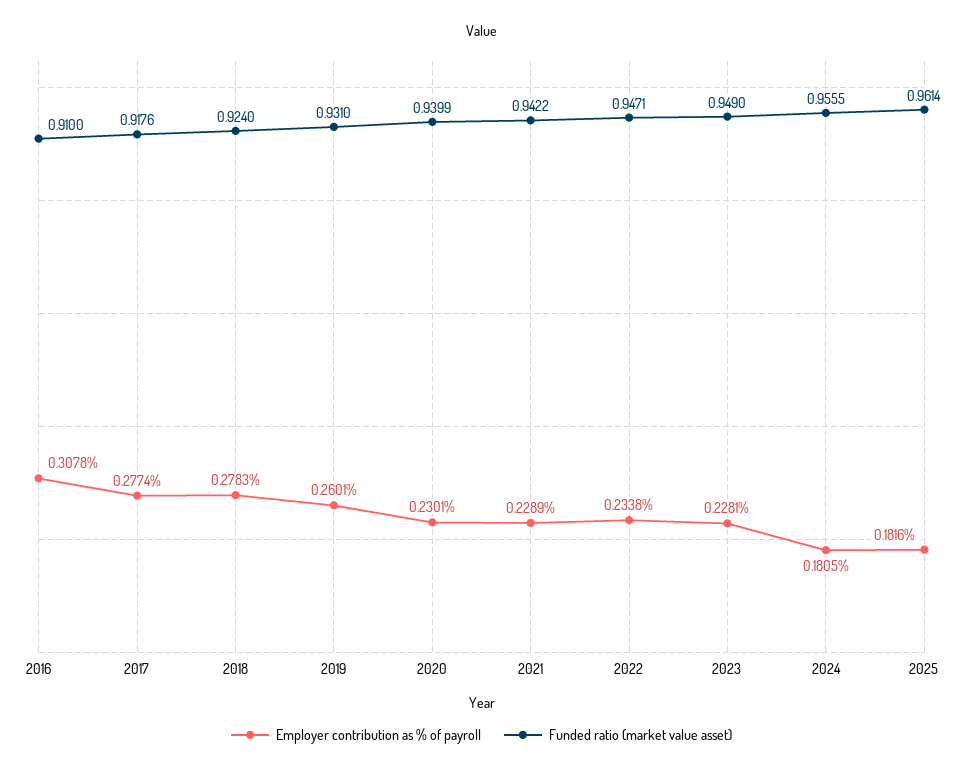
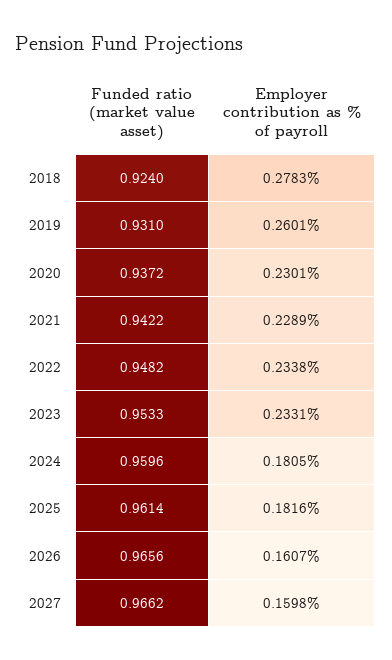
Employer contribution as % of payroll, 2016: 0.3078 -> none
Funded ratio (market value asset), 2016: 0.91 -> none
Employer contribution as % of payroll, 2017: 0.2774 -> none
Funded ratio (market value asset), 2017: 0.9176 -> none
Funded ratio (market value asset), 2020: 0.9399 -> 0.9372
Funded ratio (market value asset), 2022: 0.9471 -> 0.9482
Employer contribution as % of payroll, 2023: 0.2281 -> 0.2331
Funded ratio (market value asset), 2023: 0.949 -> 0.9533
Funded ratio (market value asset), 2024: 0.9555 -> 0.9596
Funded ratio (market value asset), 2026: none -> 0.9656
Employer contribution as % of payroll, 2026: none -> 0.1607
Funded ratio (market value asset), 2027: none -> 0.9662
Employer contribution as % of payroll, 2027: none -> 0.1598

